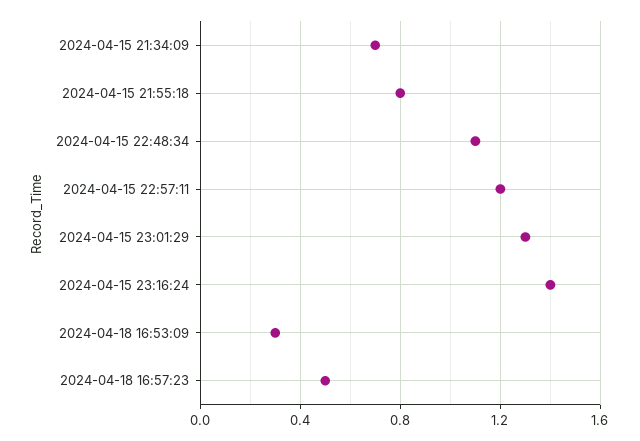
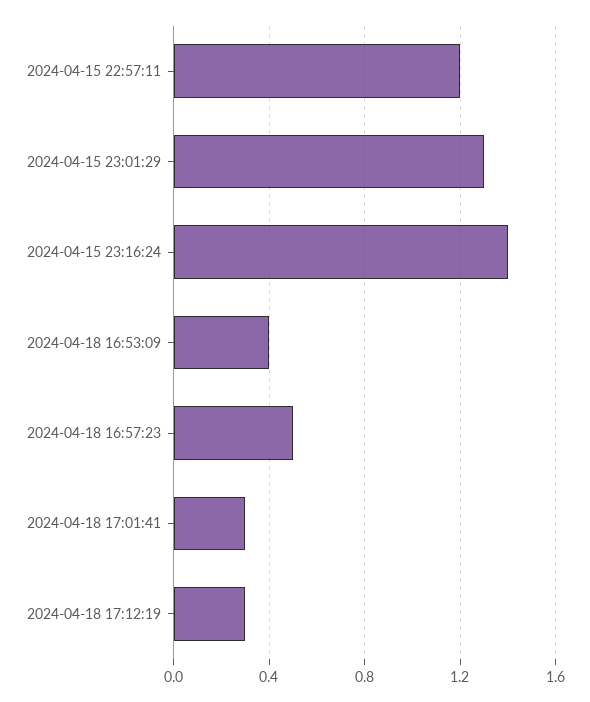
2024-04-15 21:34:09: 0.7 -> none
2024-04-15 21:55:18: 0.8 -> none
2024-04-15 22:48:34: 1.1 -> none
2024-04-18 16:53:09: 0.3 -> 0.4
2024-04-18 17:01:41: none -> 0.3
2024-04-18 17:12:19: none -> 0.3

